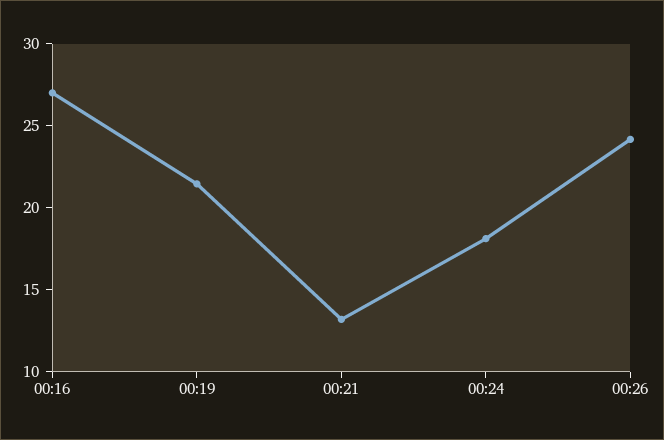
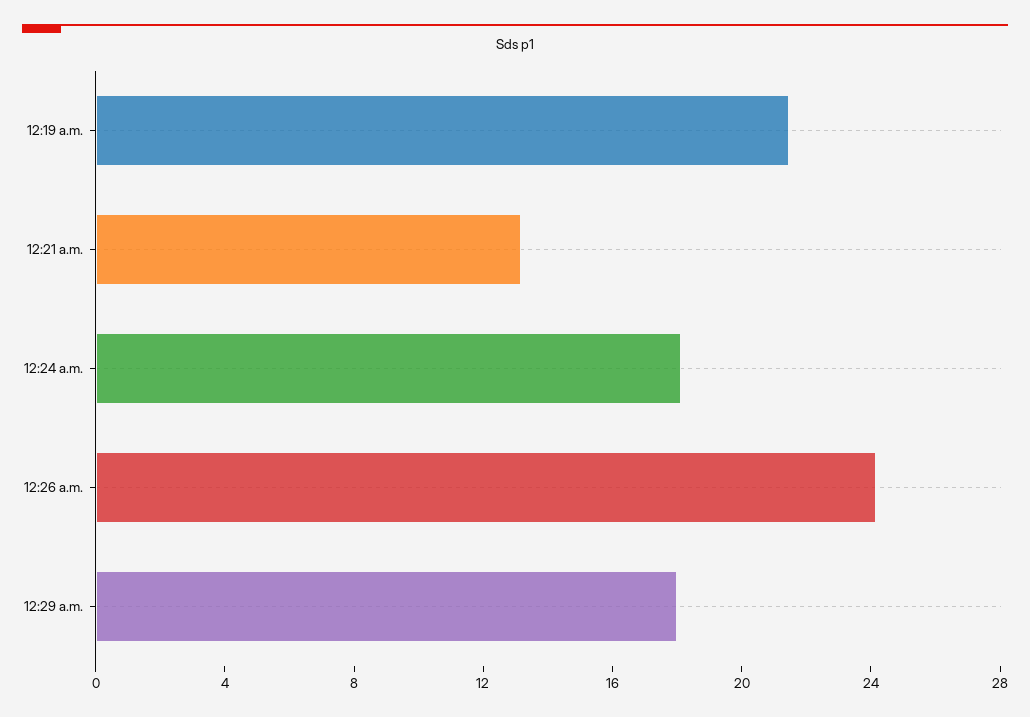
00:16: 27 -> none
12:29 a.m.: none -> 18

